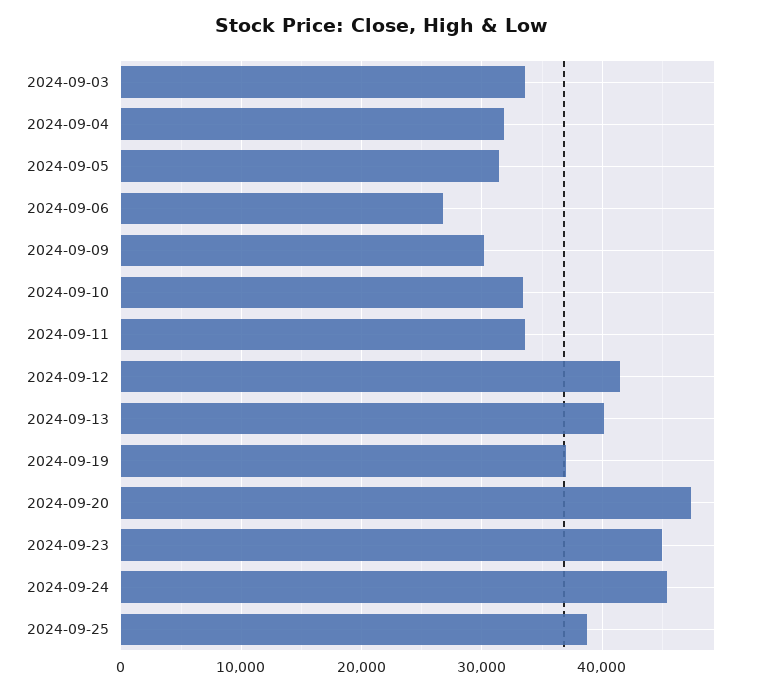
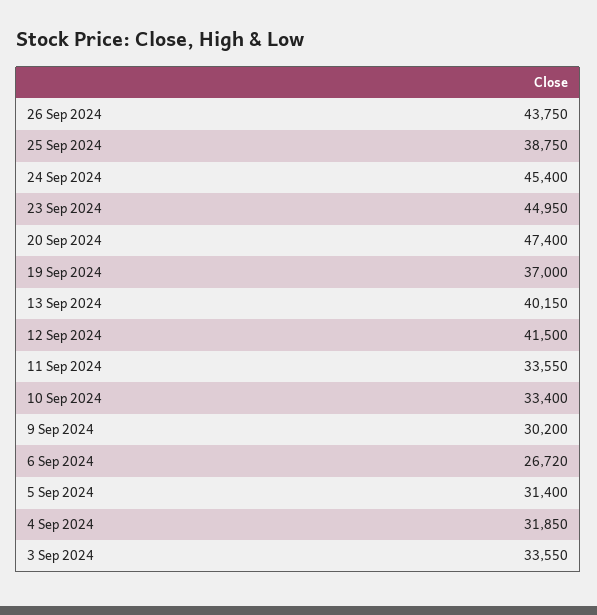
26 Sep 2024: none -> 43750

